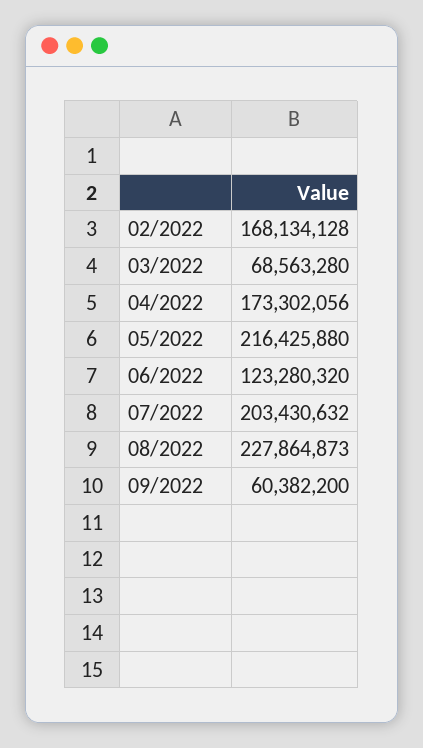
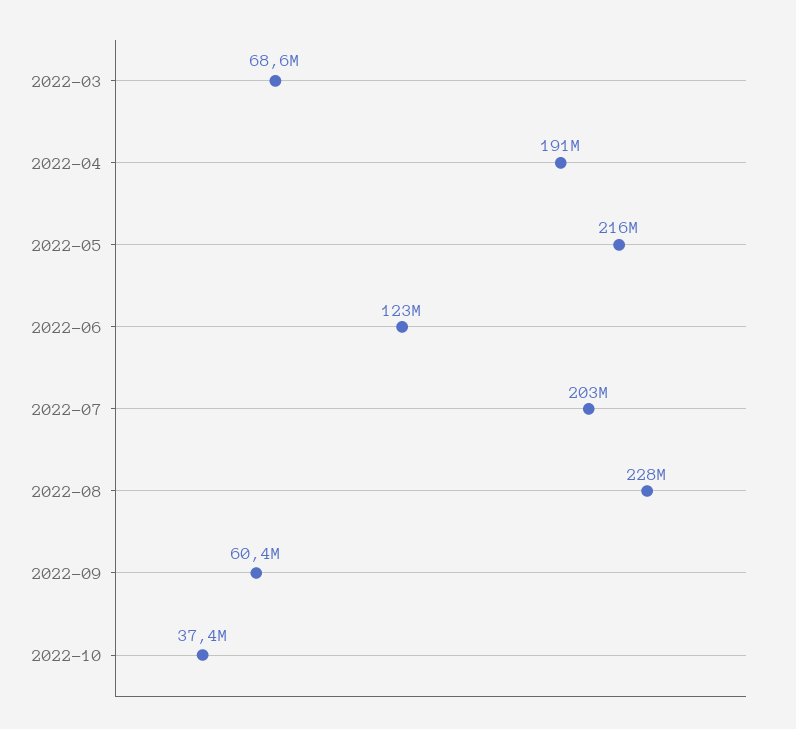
02/2022: 168134128 -> none
04/2022: 173302056 -> 191000000
2022-10: none -> 37400000

